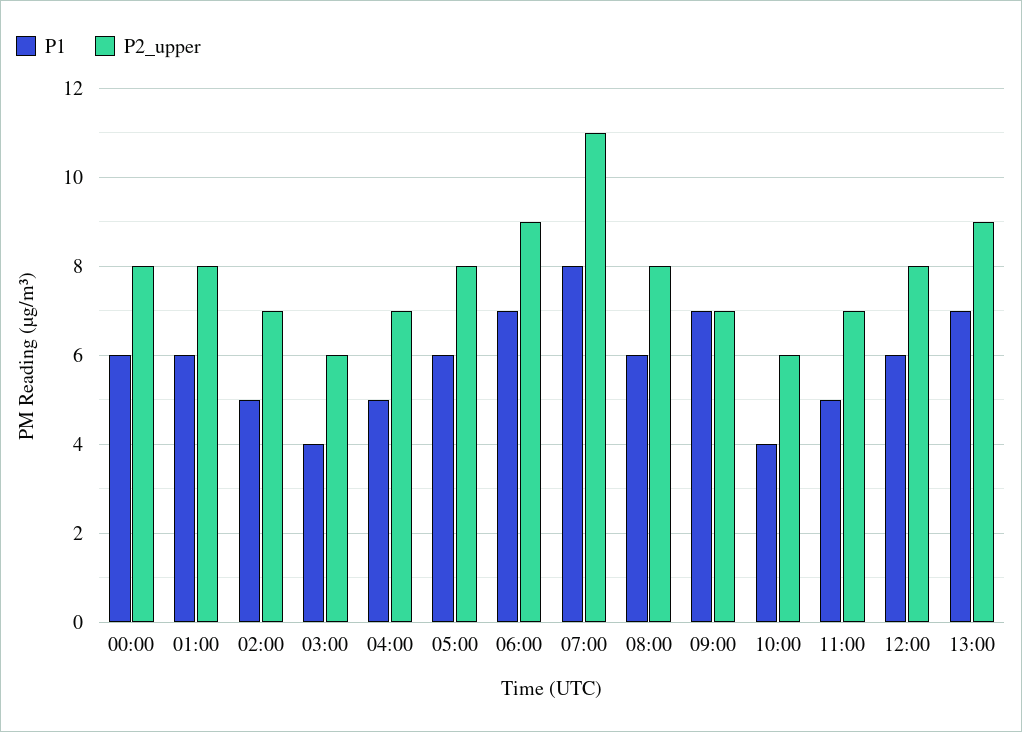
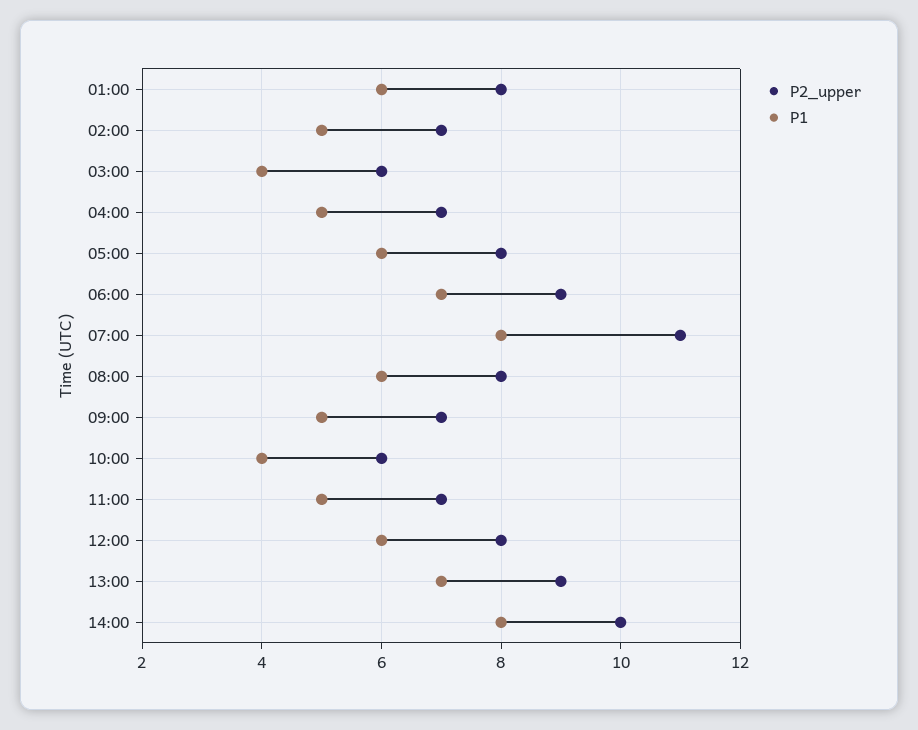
P1, 00:00: 6 -> none
P2_upper, 00:00: 8 -> none
P1, 09:00: 7 -> 5
P2_upper, 14:00: none -> 10
P1, 14:00: none -> 8

